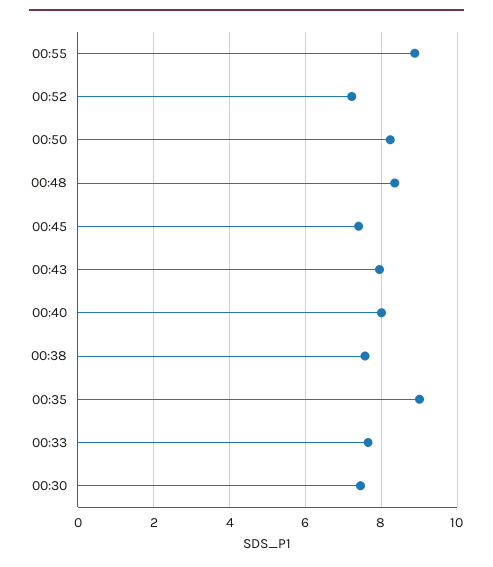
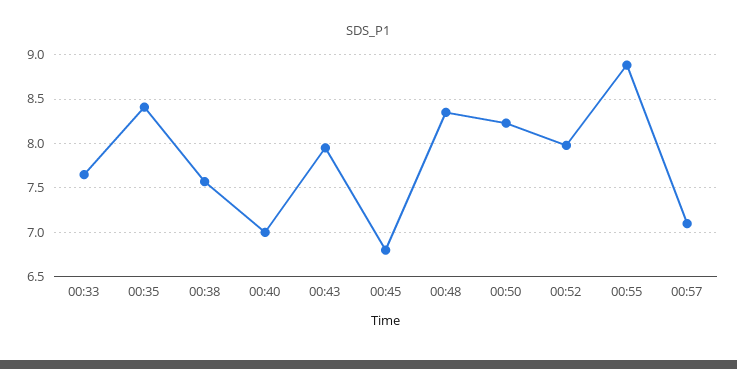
00:52: 7.2 -> 8
00:45: 7.4 -> 6.8
00:40: 8 -> 7
00:35: 9 -> 8.4
00:30: 7.4 -> none
00:57: none -> 7.1

